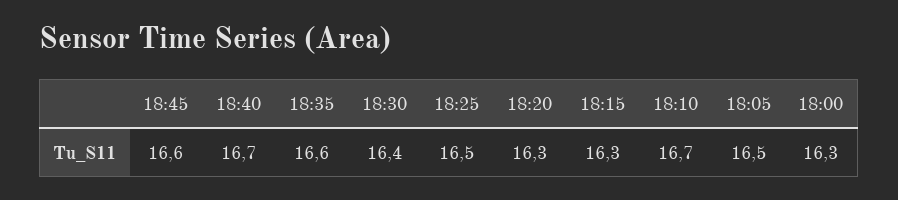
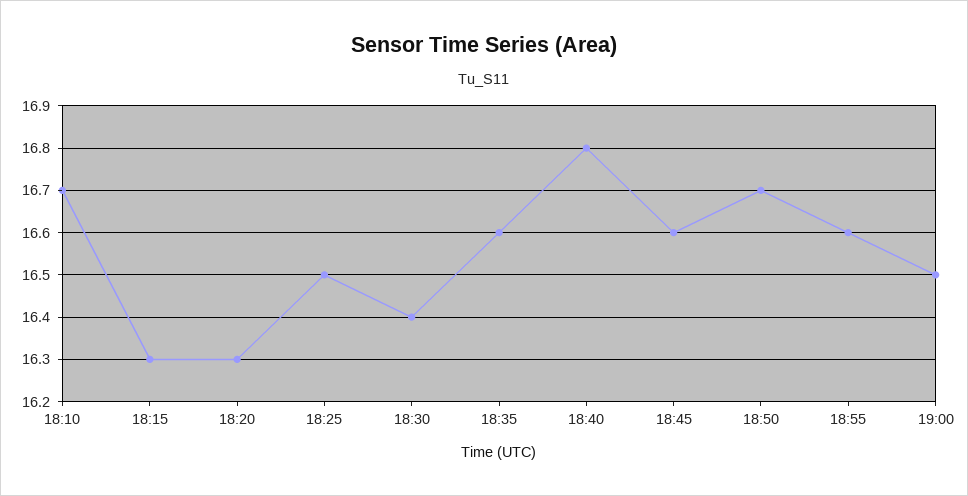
18:40: 16.7 -> 16.8
18:05: 16.5 -> none
18:00: 16.3 -> none
18:50: none -> 16.7
18:55: none -> 16.6
19:00: none -> 16.5

